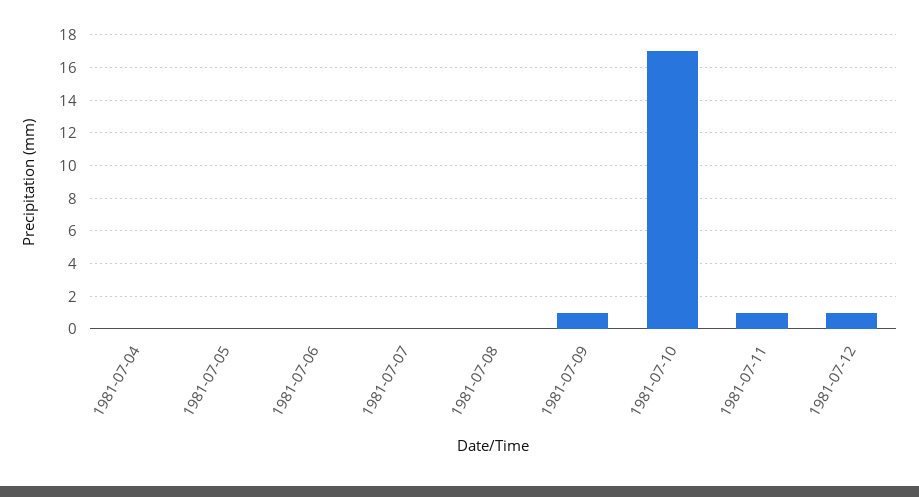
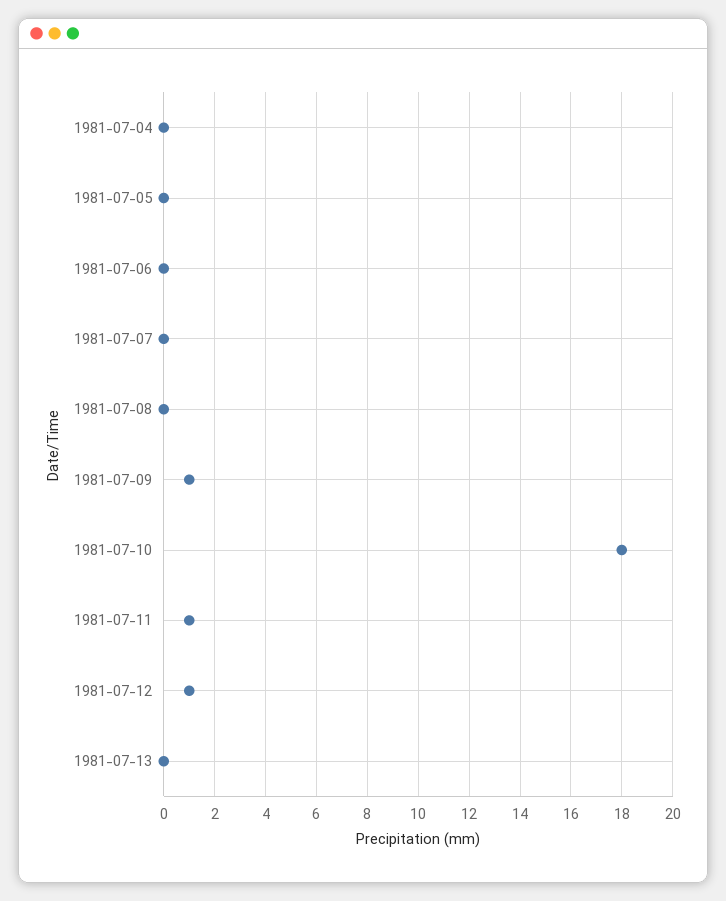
1981-07-10: 17 -> 18
1981-07-13: none -> 0

